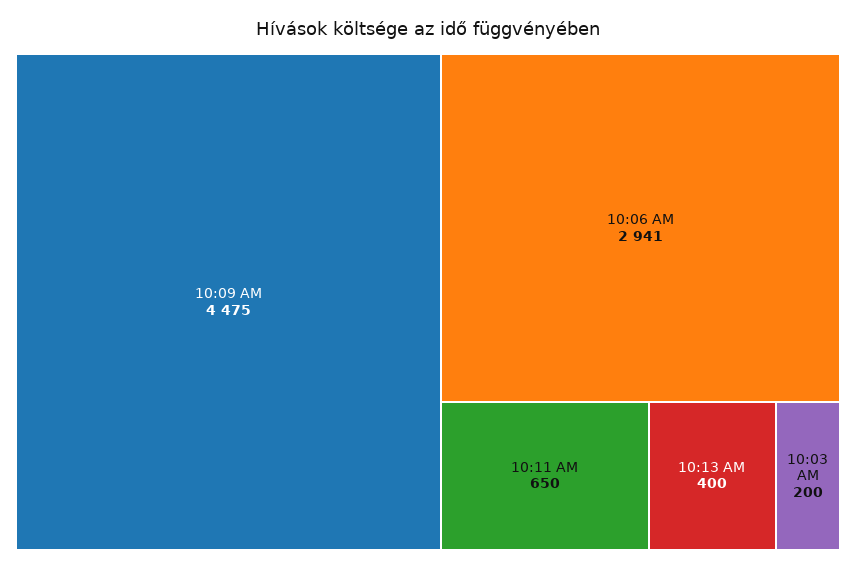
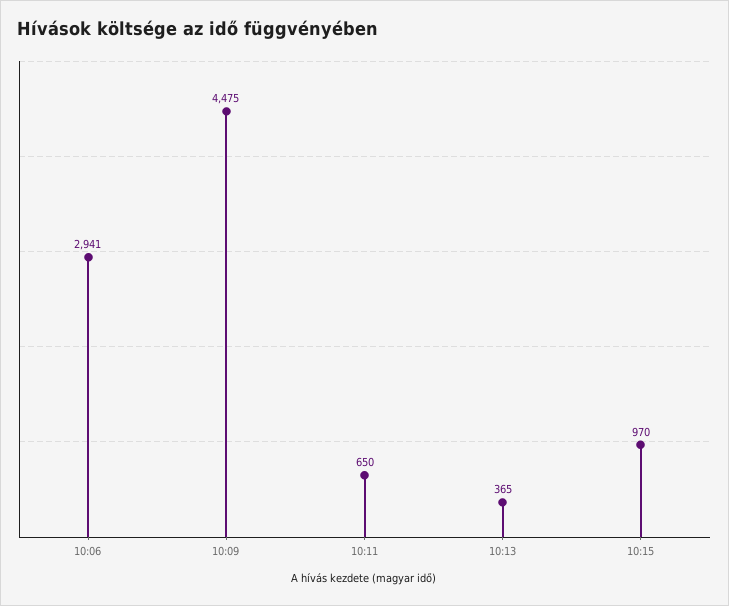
10:13 AM: 400 -> 365
10:03 AM: 200 -> none
10:15: none -> 970

